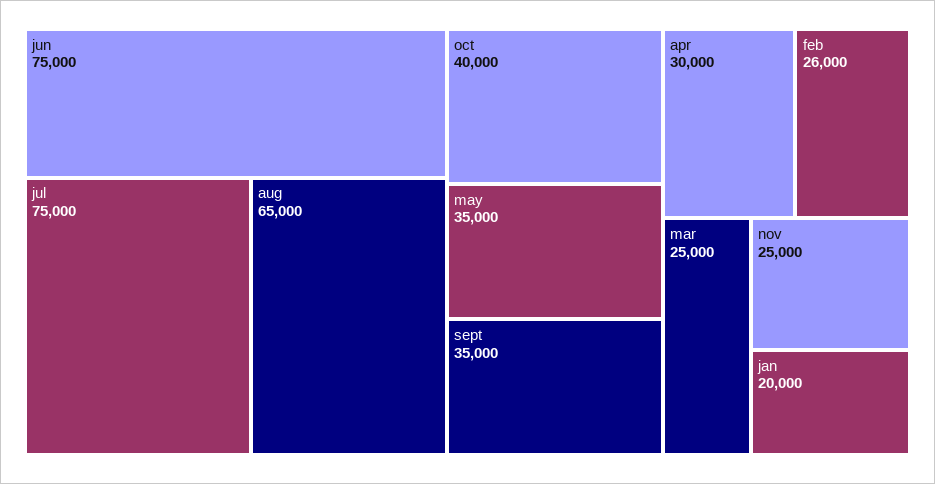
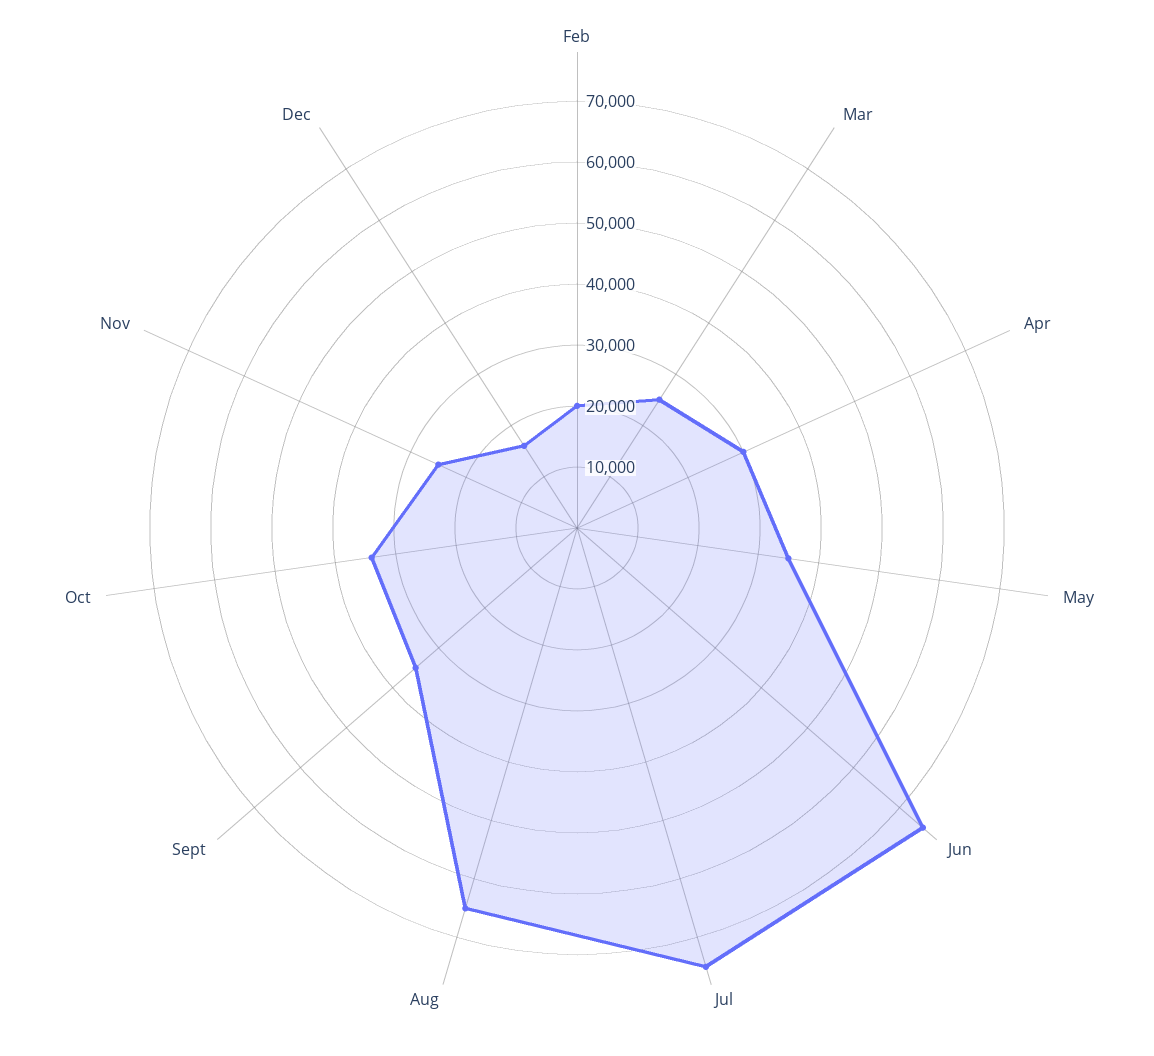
oct: 40000 -> 34000
feb: 26000 -> 20000
jan: 20000 -> none
Dec: none -> 16000

